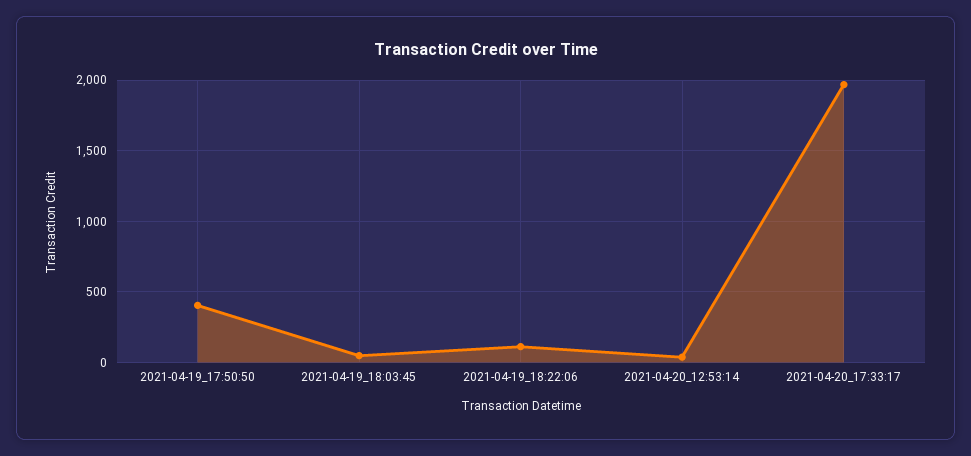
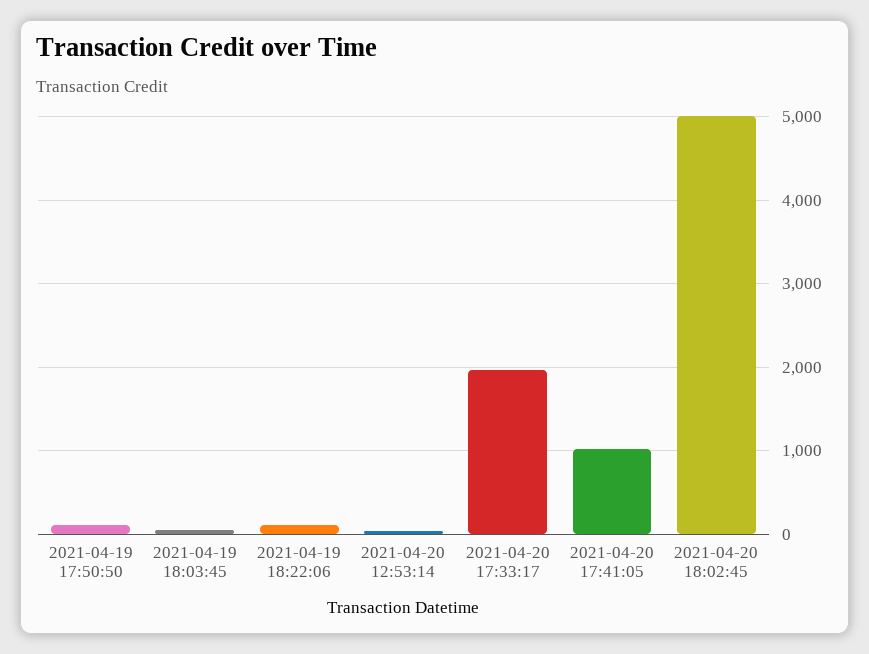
2021-04-19_17:50:50: 400 -> 100
2021-04-20 17:41:05: none -> 1000
2021-04-20 18:02:45: none -> 5000

